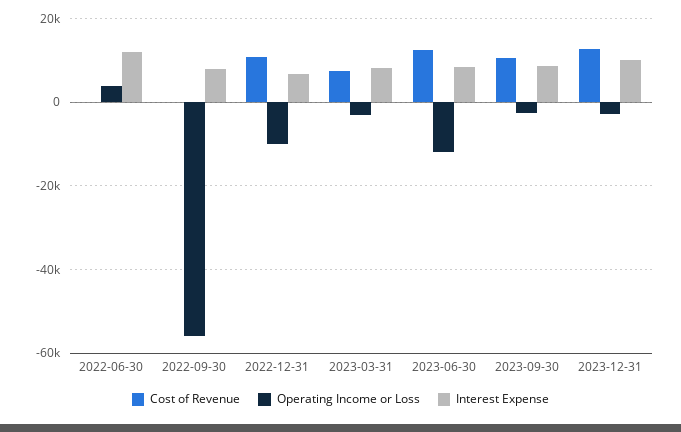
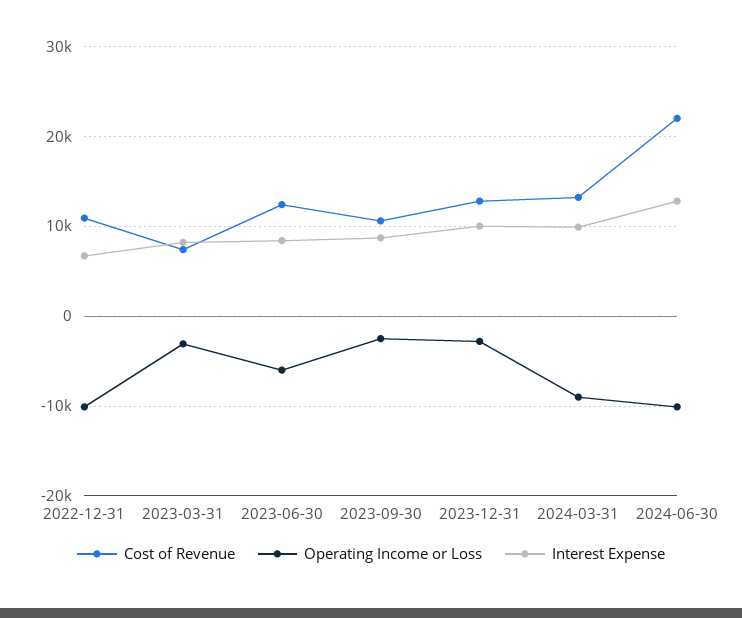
Cost of Revenue, 2022-06-30: 0 -> none
Operating Income or Loss, 2022-06-30: 4000 -> none
Interest Expense, 2022-06-30: 12000 -> none
Cost of Revenue, 2022-09-30: 0 -> none
Operating Income or Loss, 2022-09-30: -56000 -> none
Interest Expense, 2022-09-30: 8000 -> none
Operating Income or Loss, 2023-06-30: -12000 -> -6000
Cost of Revenue, 2024-03-31: none -> 13000
Operating Income or Loss, 2024-03-31: none -> -9000
Interest Expense, 2024-03-31: none -> 10000
Cost of Revenue, 2024-06-30: none -> 22000
Operating Income or Loss, 2024-06-30: none -> -10000
Interest Expense, 2024-06-30: none -> 13000

